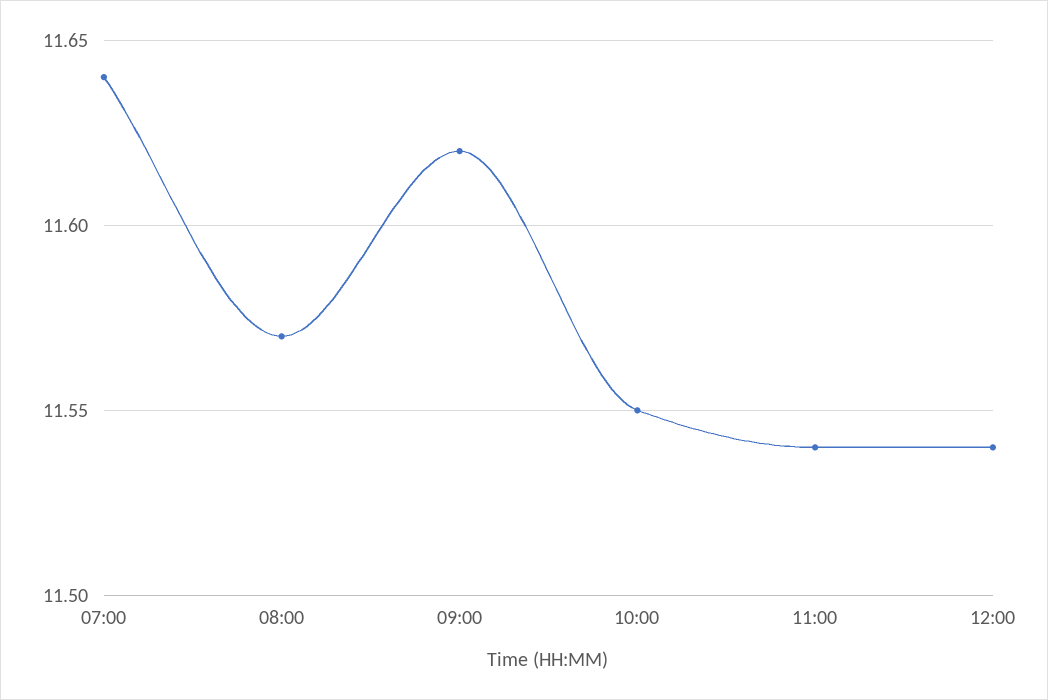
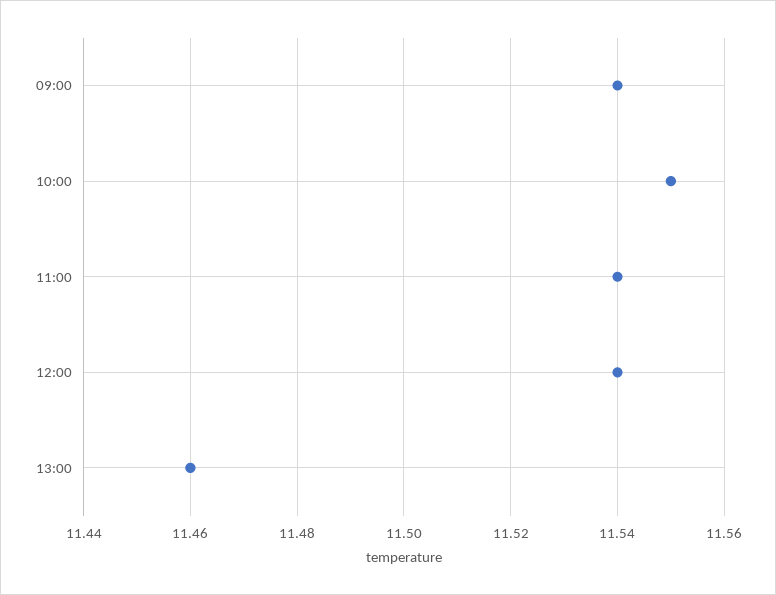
07:00: 11.64 -> none
08:00: 11.57 -> none
09:00: 11.62 -> 11.54
13:00: none -> 11.46

